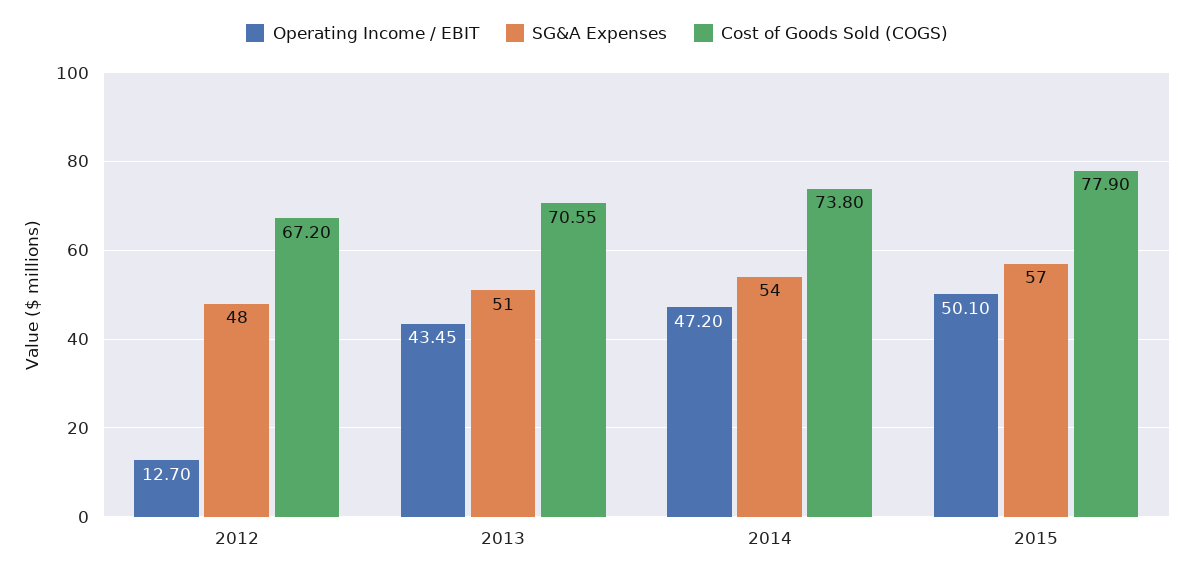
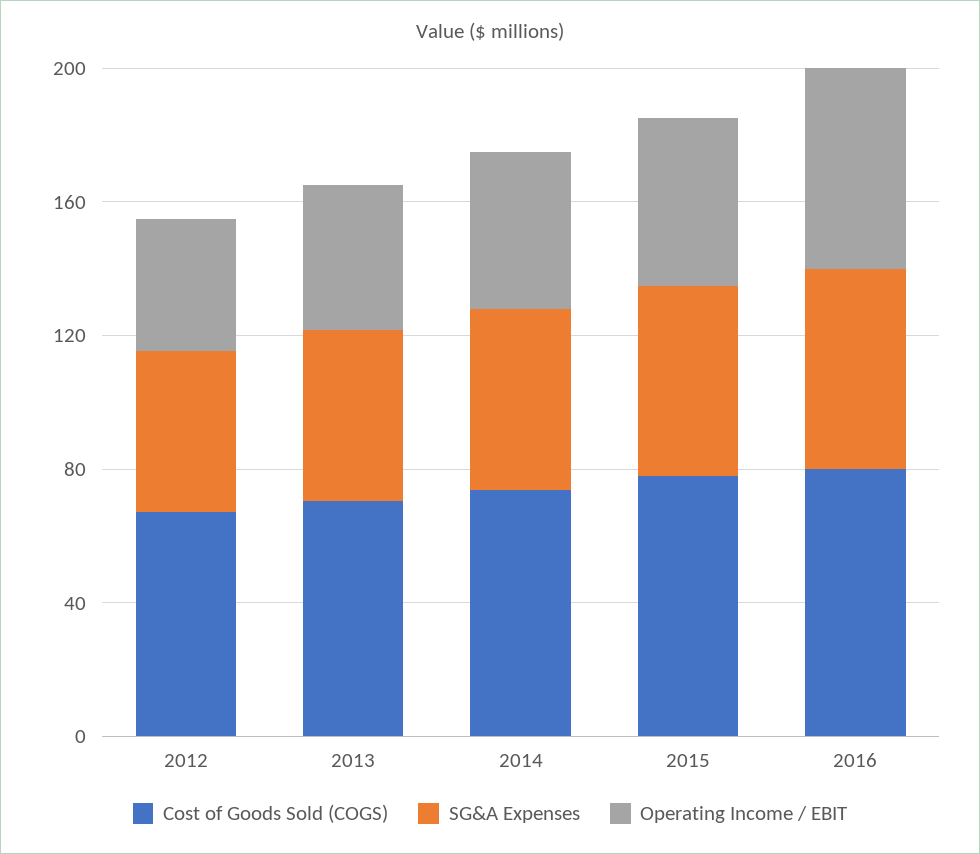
Operating Income / EBIT, 2012: 12.7 -> 40
Cost of Goods Sold (COGS), 2016: none -> 80
SG&A Expenses, 2016: none -> 60
Operating Income / EBIT, 2016: none -> 60

